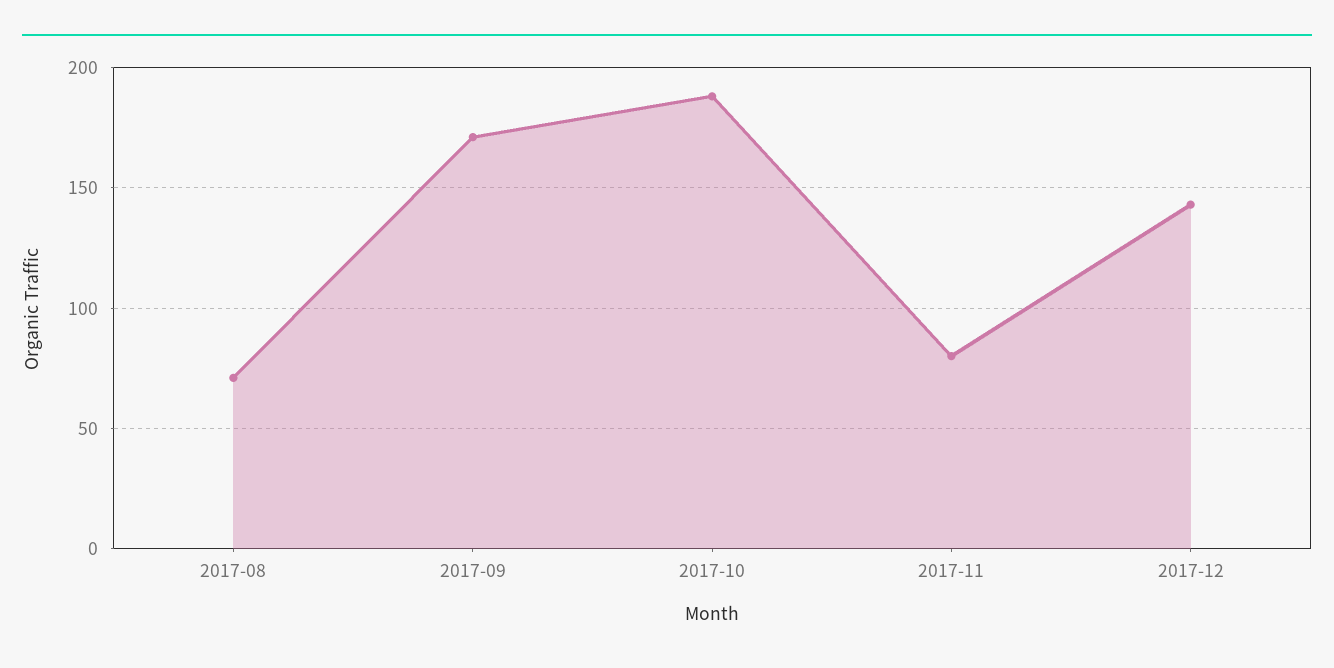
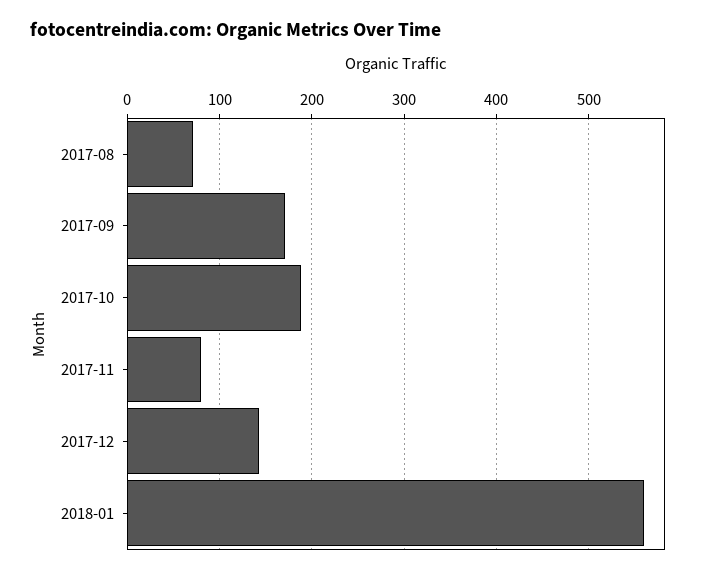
2018-01: none -> 560

